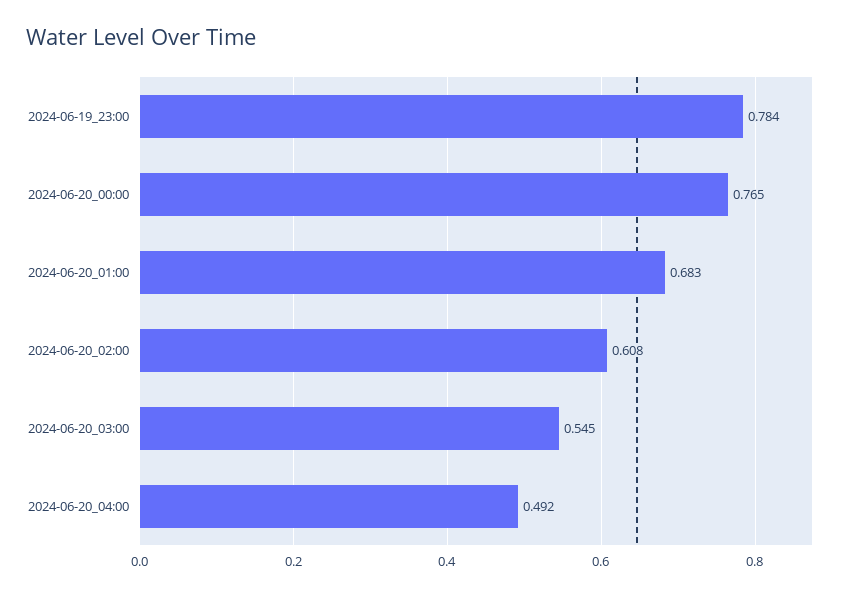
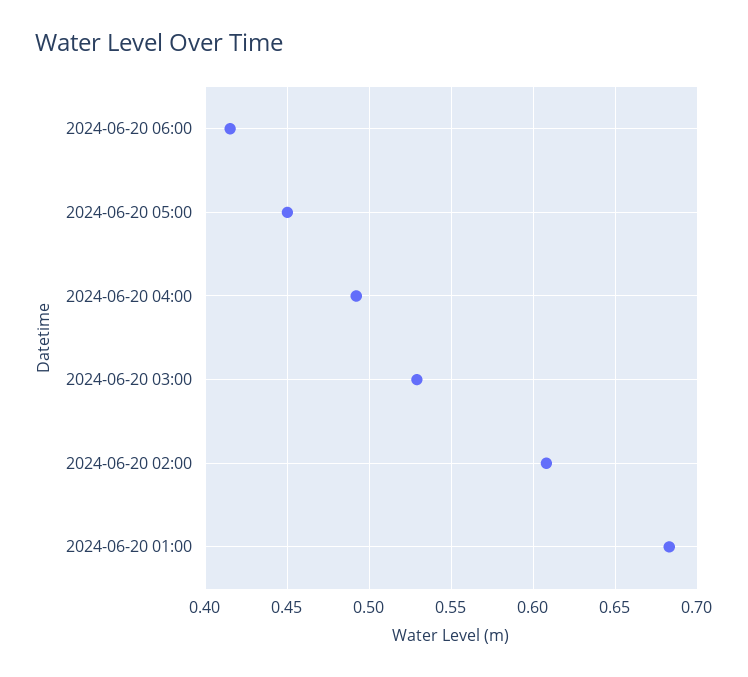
2024-06-19_23:00: 0.784 -> none
2024-06-20_00:00: 0.765 -> none
2024-06-20_03:00: 0.545 -> 0.53
2024-06-20 06:00: none -> 0.415
2024-06-20 05:00: none -> 0.45

